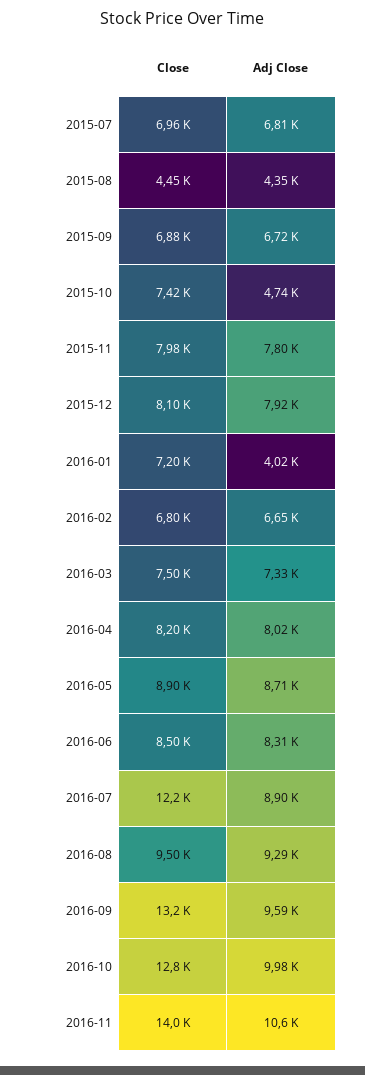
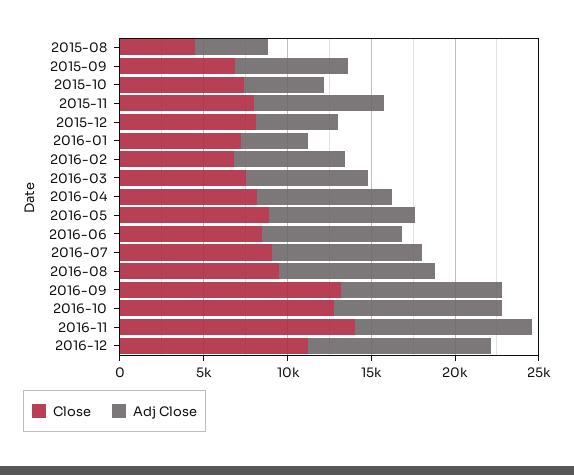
Close, 2015-07: 6960 -> none
Adj Close, 2015-07: 6810 -> none
Adj Close, 2015-12: 7920 -> 5000
Close, 2016-07: 12200 -> 9000
Close, 2016-12: none -> 11000
Adj Close, 2016-12: none -> 11000

